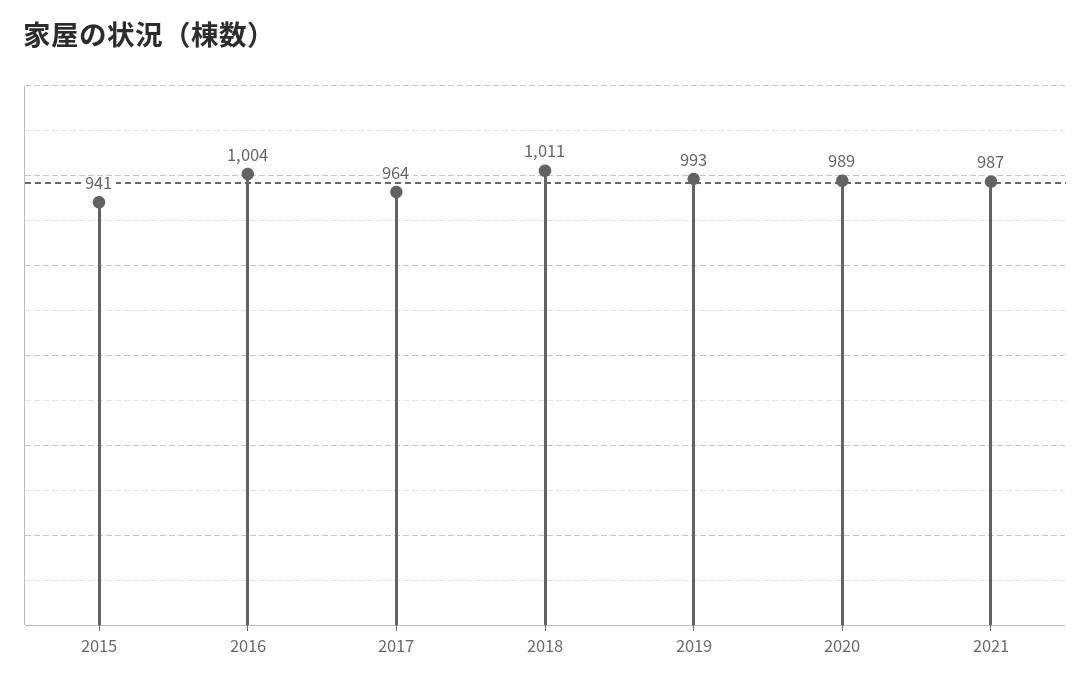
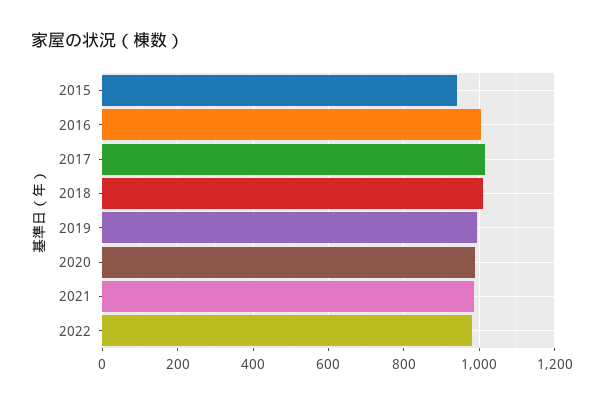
2017: 964 -> 1020
2022: none -> 980

